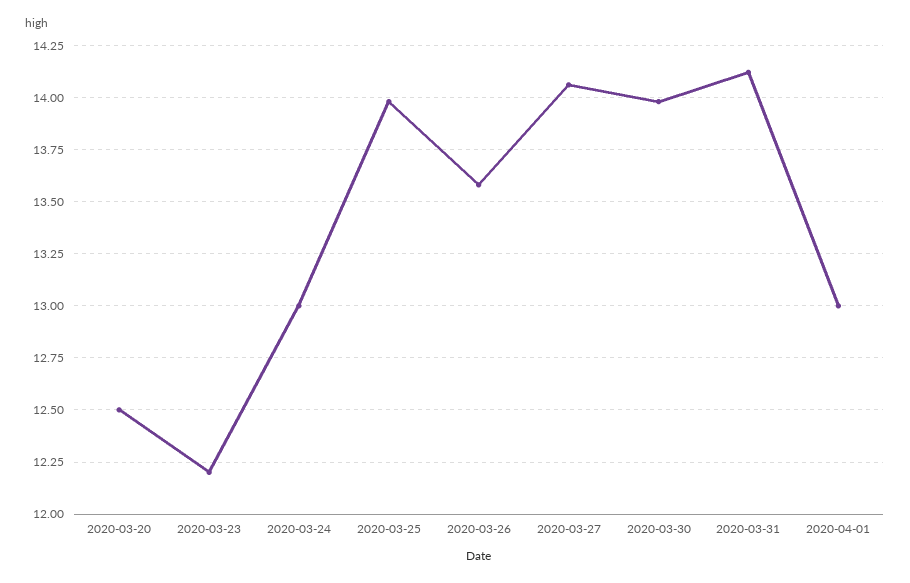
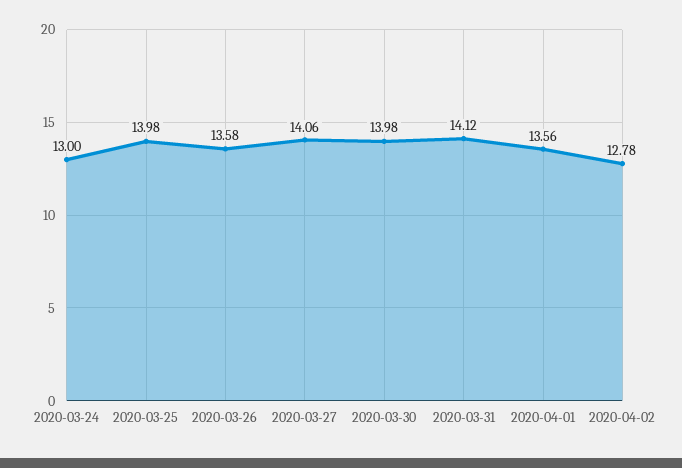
2020-03-20: 12.5 -> none
2020-03-23: 12.2 -> none
2020-04-01: 13 -> 13.56
2020-04-02: none -> 12.78

